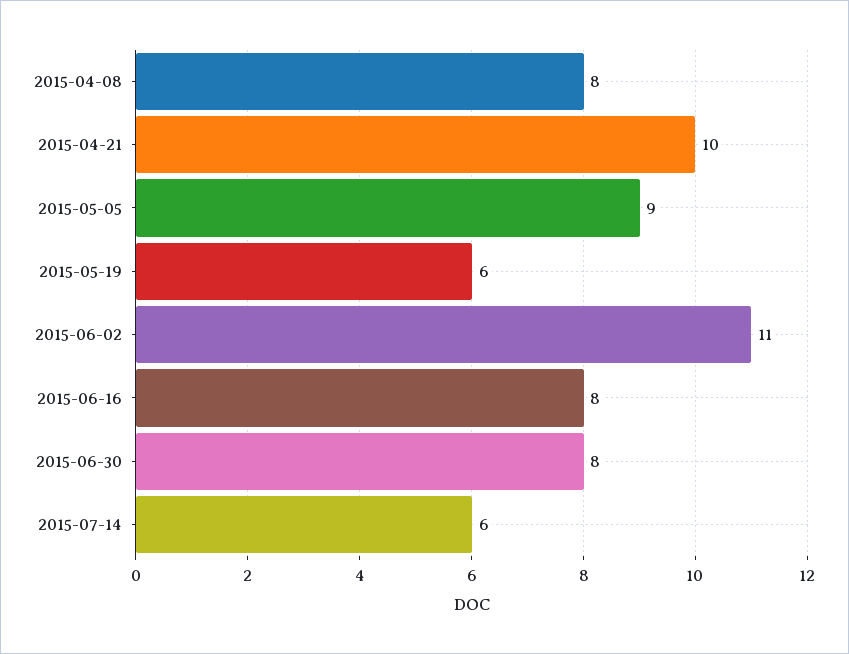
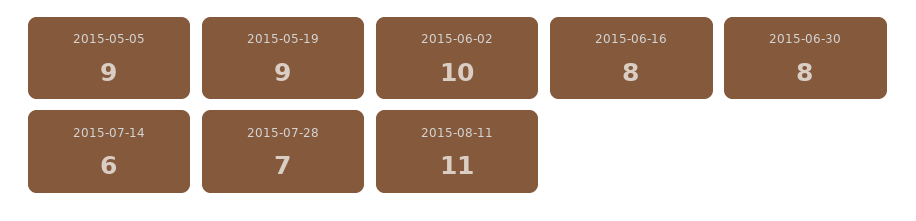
2015-04-08: 8 -> none
2015-04-21: 10 -> none
2015-05-19: 6 -> 9
2015-06-02: 11 -> 10
2015-07-28: none -> 7
2015-08-11: none -> 11

